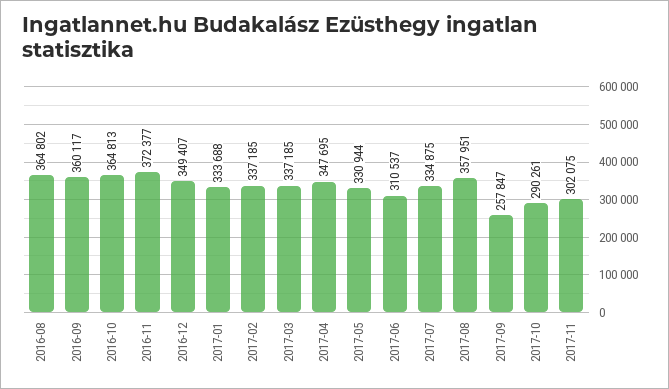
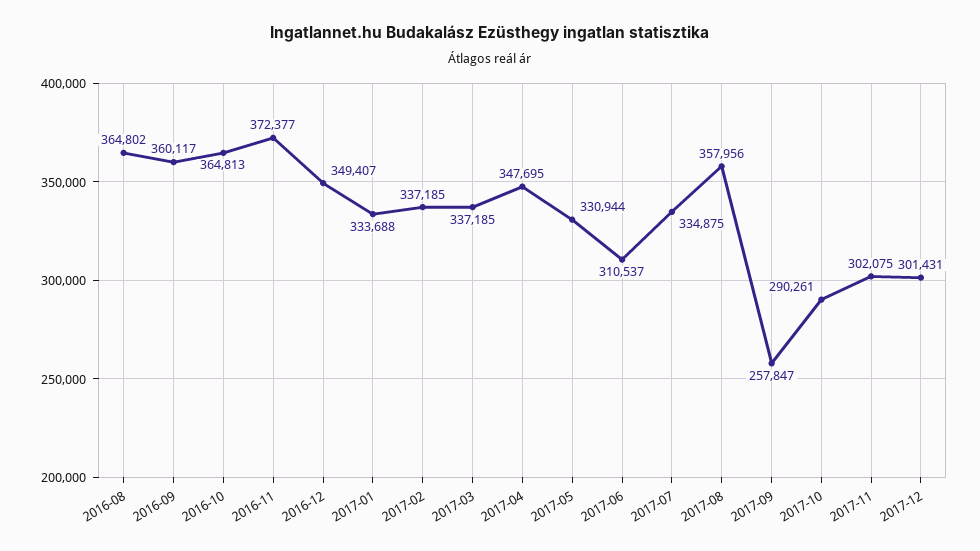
2017-08: 357951 -> 357956
2017-12: none -> 301431

